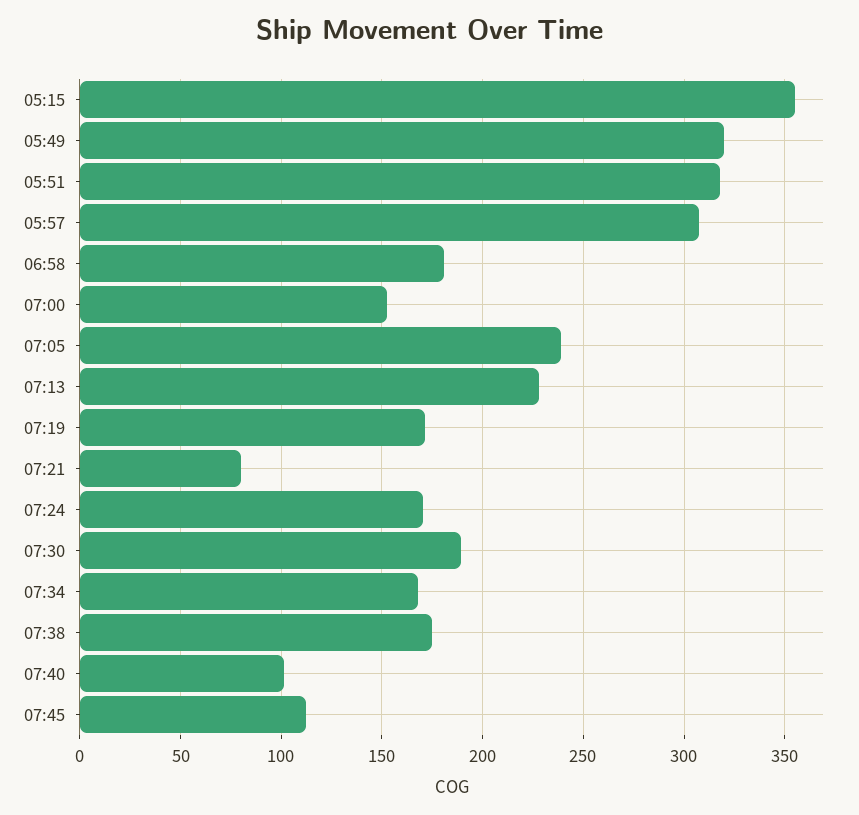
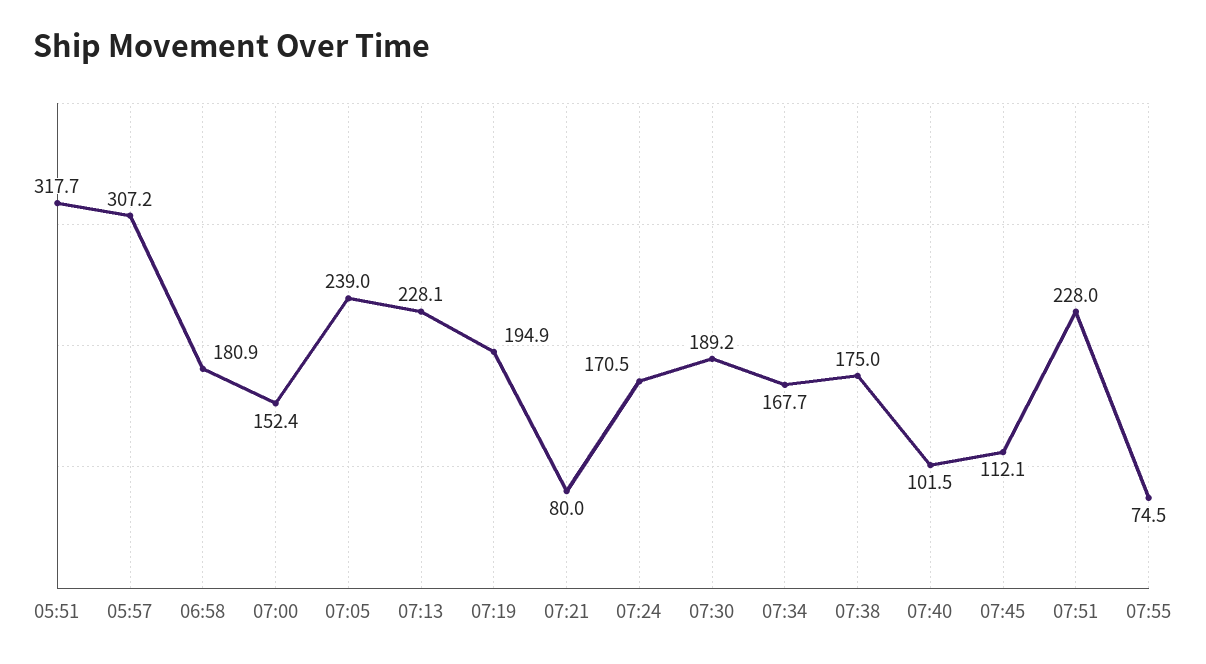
05:15: 355 -> none
05:49: 320 -> none
07:19: 170 -> 194.9
07:51: none -> 228
07:55: none -> 74.5

